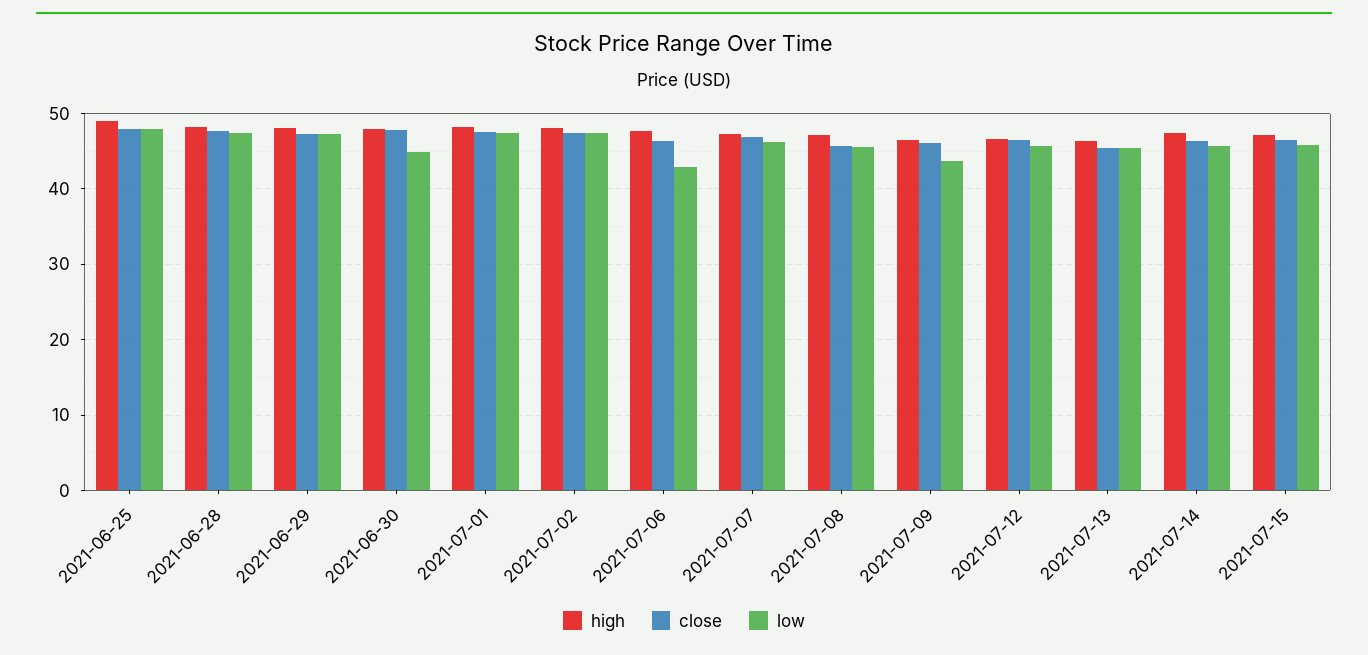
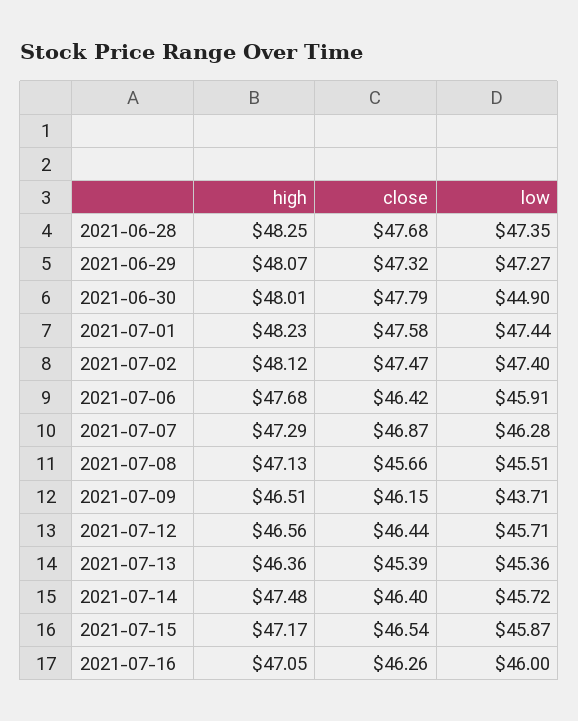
high, 2021-06-25: 49 -> none
close, 2021-06-25: 48 -> none
low, 2021-06-25: 48 -> none
low, 2021-07-06: 43 -> 45.91
high, 2021-07-16: none -> 47.05
close, 2021-07-16: none -> 46.26
low, 2021-07-16: none -> 46

